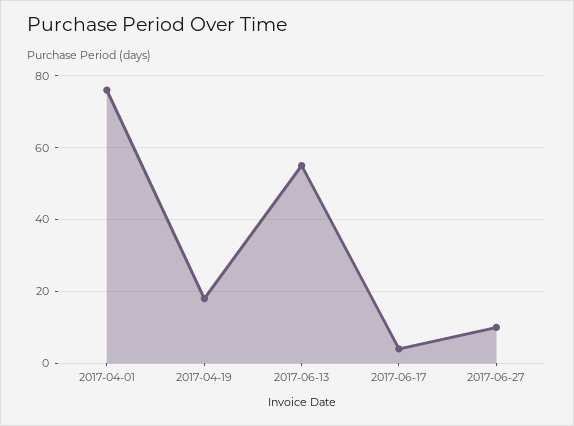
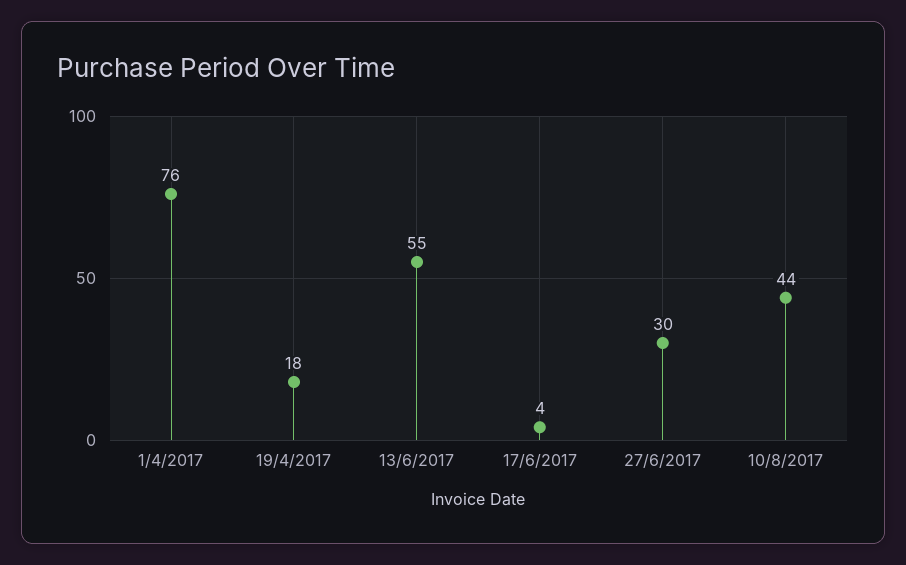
2017-06-27: 10 -> 30
10/8/2017: none -> 44

